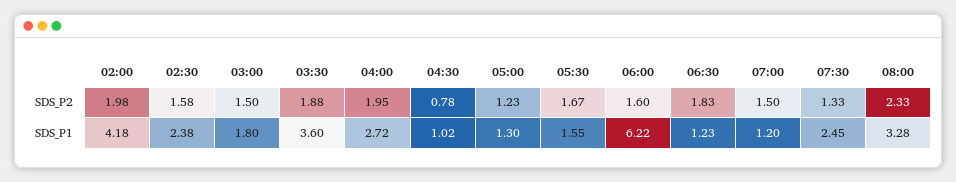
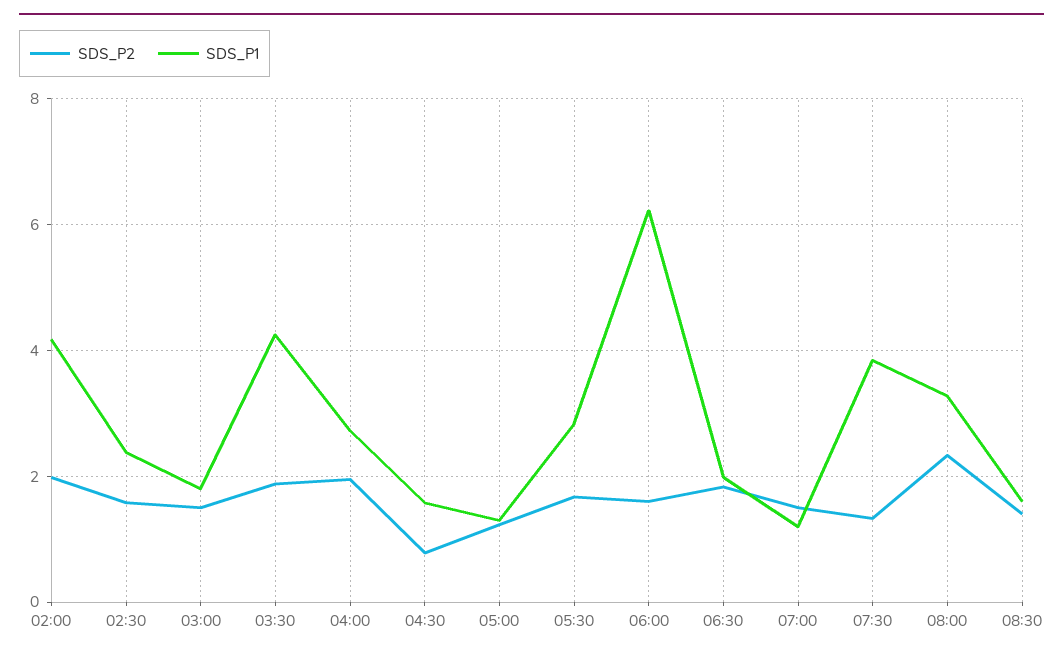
SDS_P1, 03:30: 3.6 -> 4.2
SDS_P1, 04:30: 1.02 -> 1.6
SDS_P1, 05:30: 1.55 -> 2.8
SDS_P1, 06:30: 1.23 -> 2
SDS_P1, 07:30: 2.45 -> 3.8
SDS_P2, 08:30: none -> 1.4
SDS_P1, 08:30: none -> 1.6

